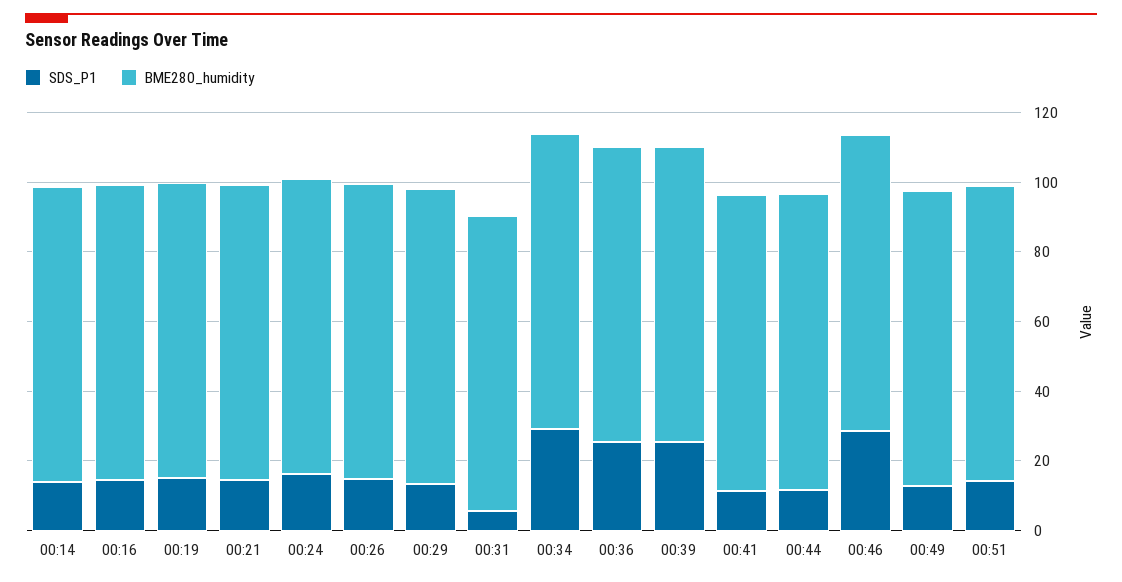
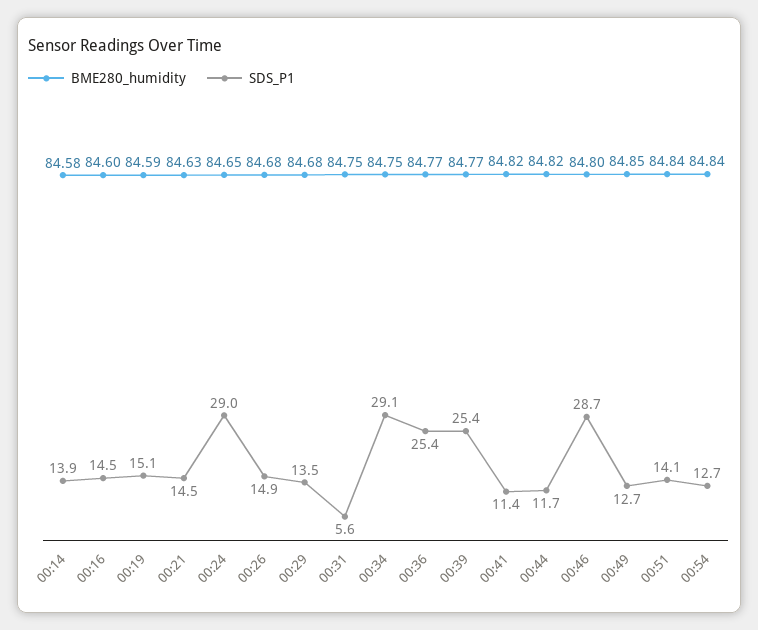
SDS_P1, 00:24: 15 -> 29
BME280_humidity, 00:54: none -> 84.84
SDS_P1, 00:54: none -> 12.7

